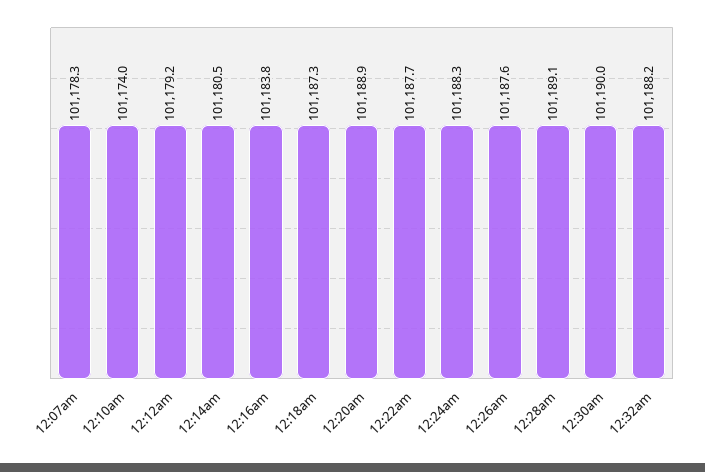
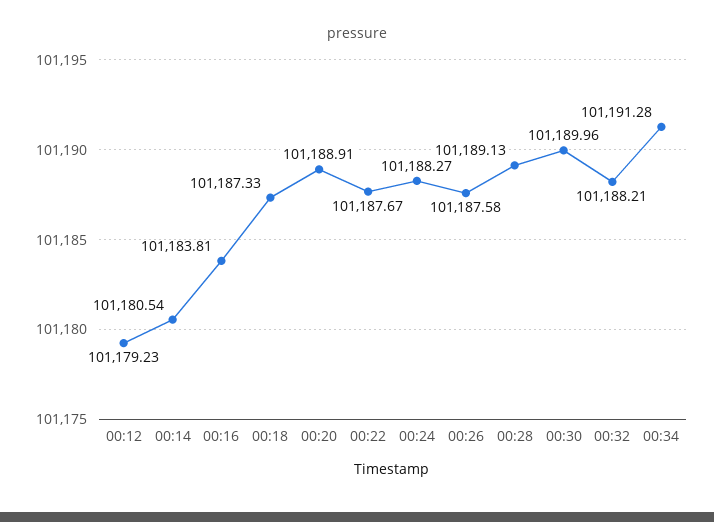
12:07am: 101178.3 -> none
12:10am: 101174 -> none
00:34: none -> 101191.28

